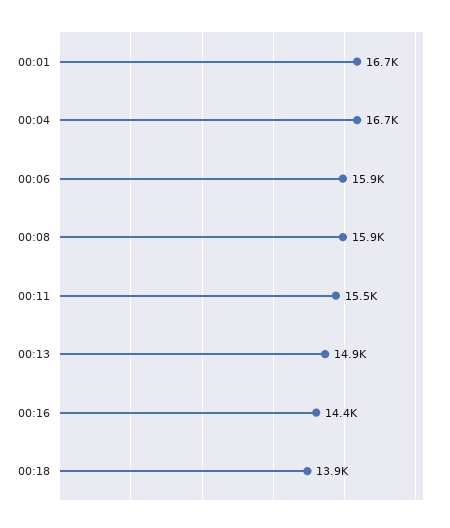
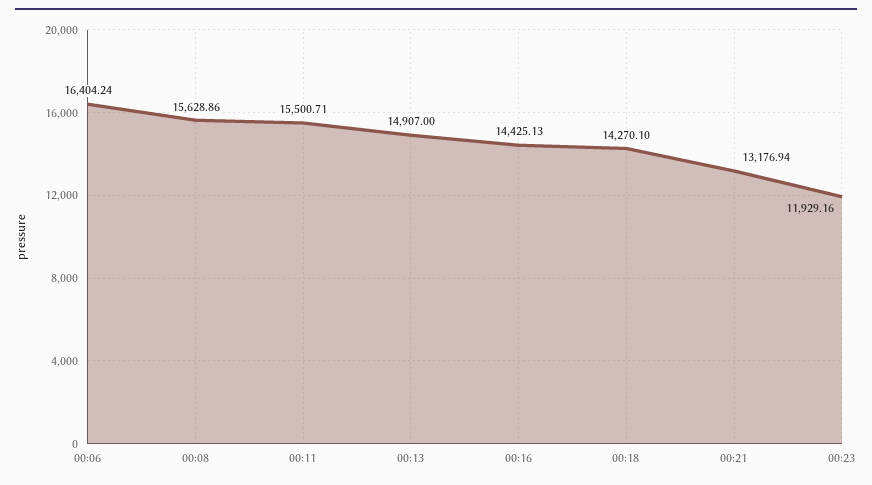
00:01: 16700 -> none
00:04: 16700 -> none
00:06: 15900 -> 16404.24
00:08: 15900 -> 15628.86
00:18: 13900 -> 14270.1
00:21: none -> 13176.94
00:23: none -> 11929.16

